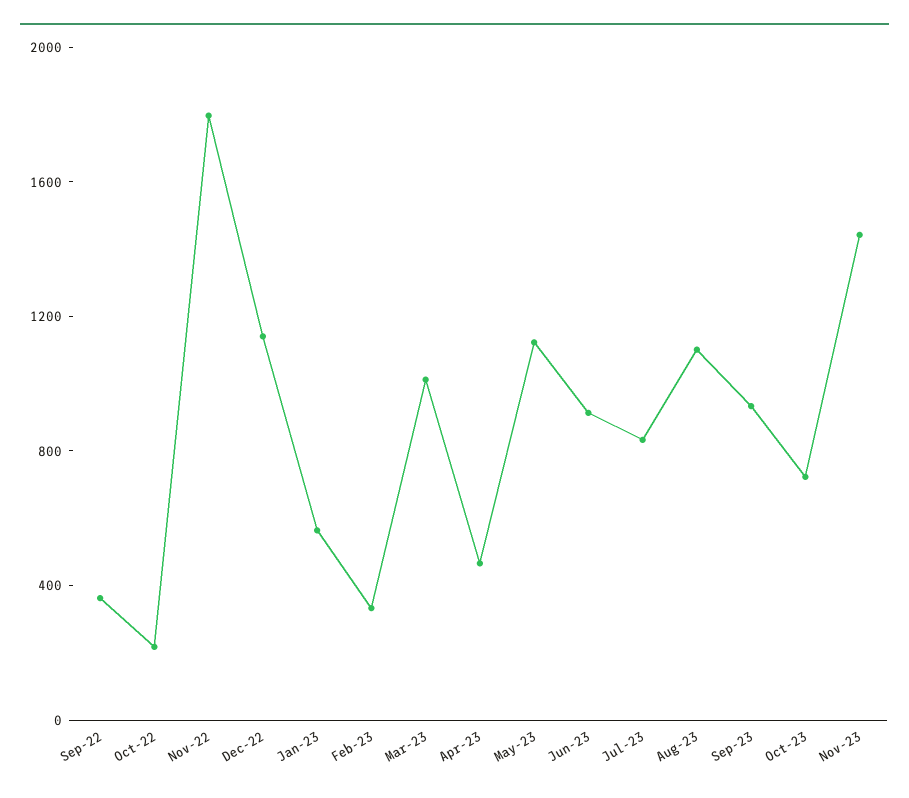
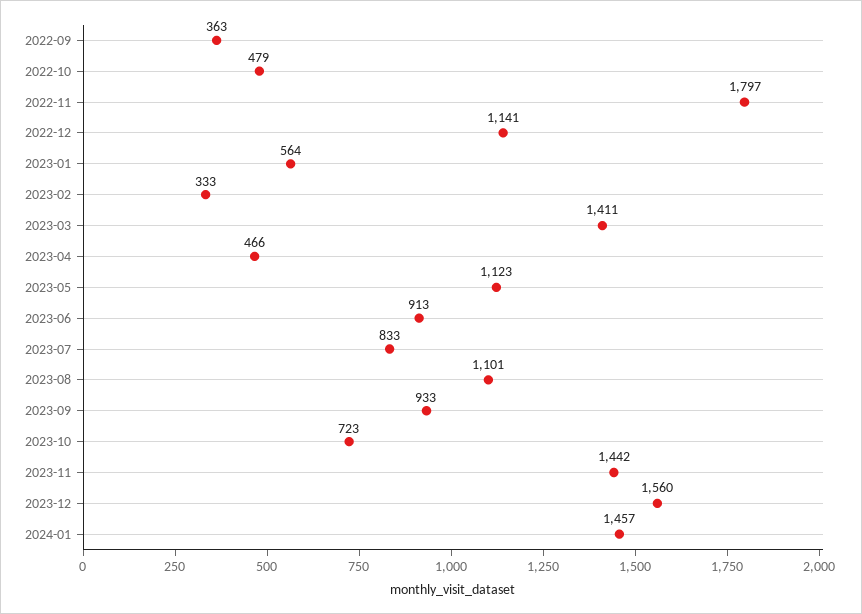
Oct-22: 200 -> 479
Mar-23: 1000 -> 1411
2023-12: none -> 1560
2024-01: none -> 1457

